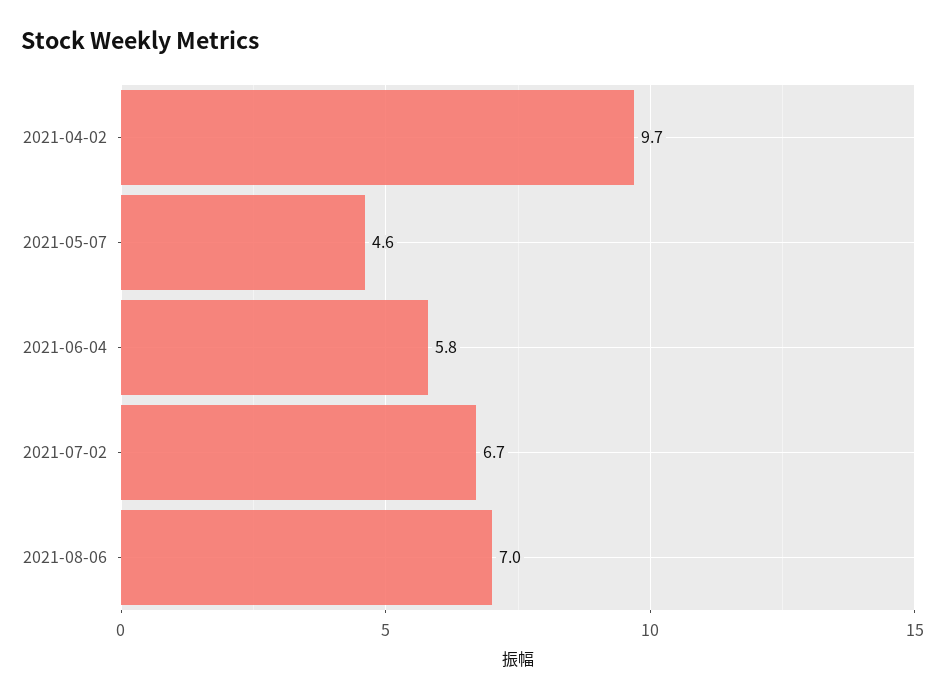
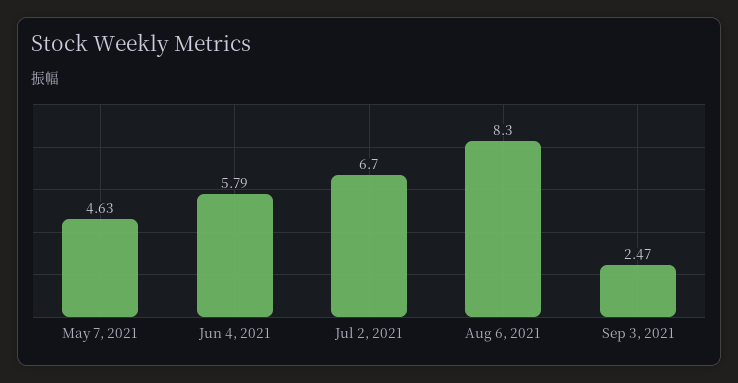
2021-04-02: 9.7 -> none
2021-08-06: 7 -> 8.3
Sep 3, 2021: none -> 2.47

